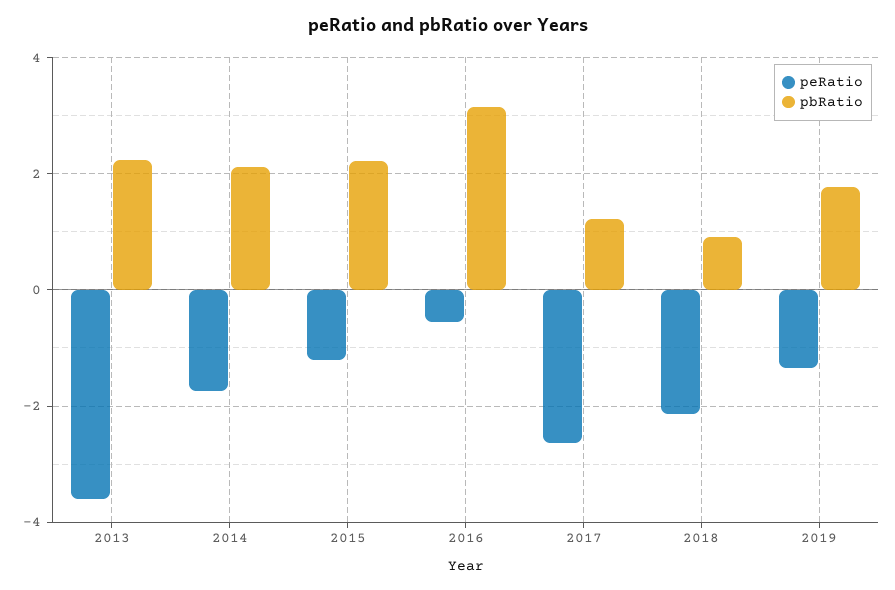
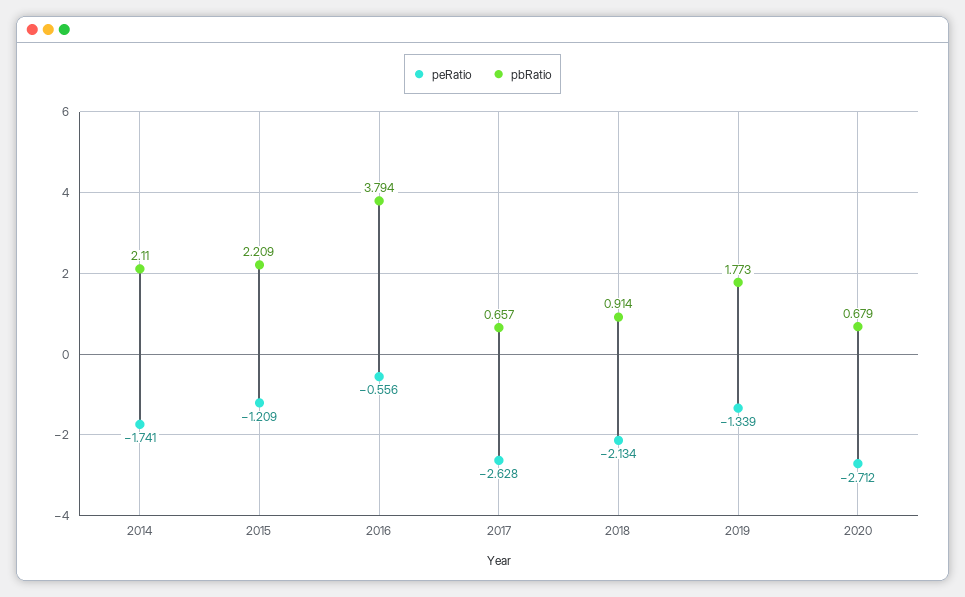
peRatio, 2013: -3.6 -> none
pbRatio, 2013: 2.2 -> none
pbRatio, 2016: 3.2 -> 3.794
pbRatio, 2017: 1.2 -> 0.657
peRatio, 2020: none -> -2.712
pbRatio, 2020: none -> 0.679

